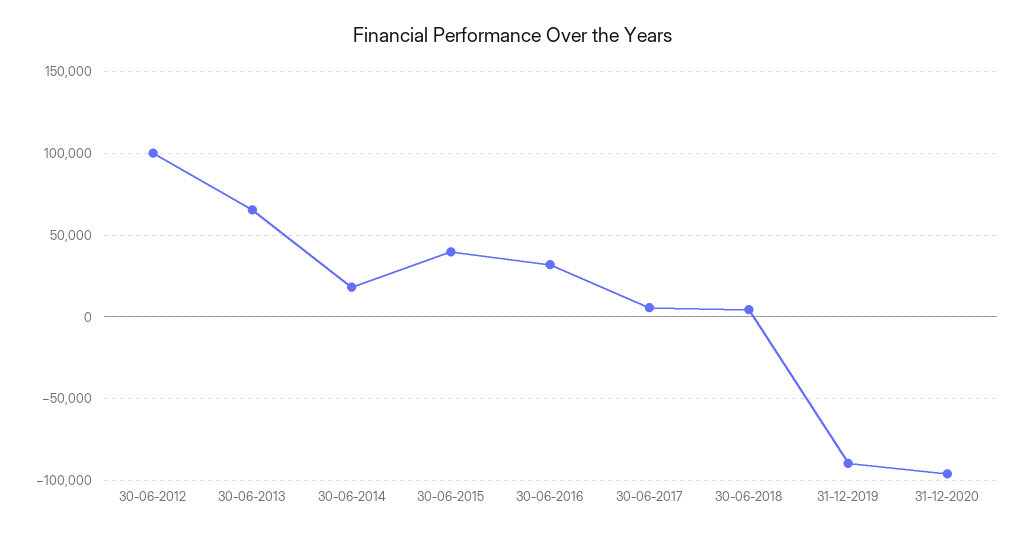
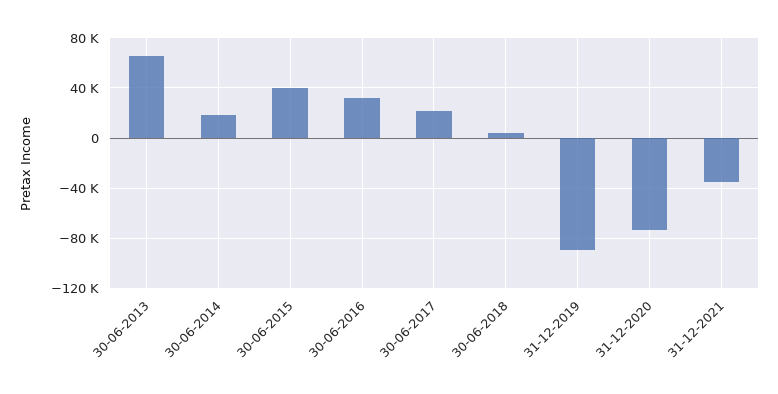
30-06-2012: 100000 -> none
30-06-2017: 5000 -> 20000
31-12-2020: -95000 -> -75000
31-12-2021: none -> -35000

